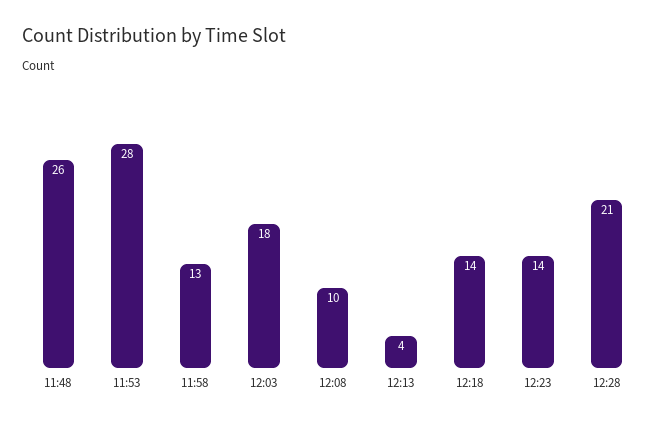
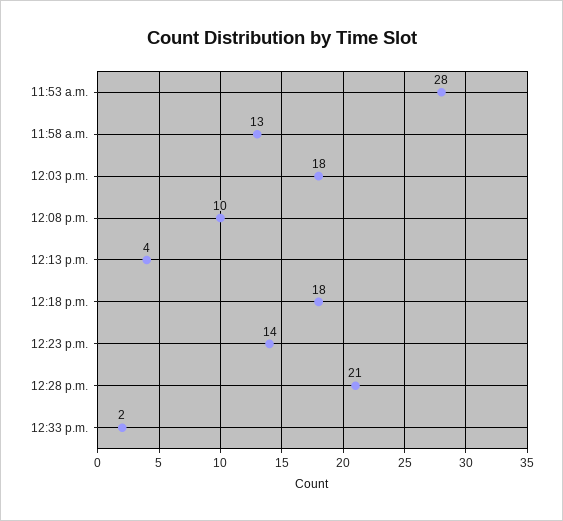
11:48: 26 -> none
12:18: 14 -> 18
12:33 p.m.: none -> 2

